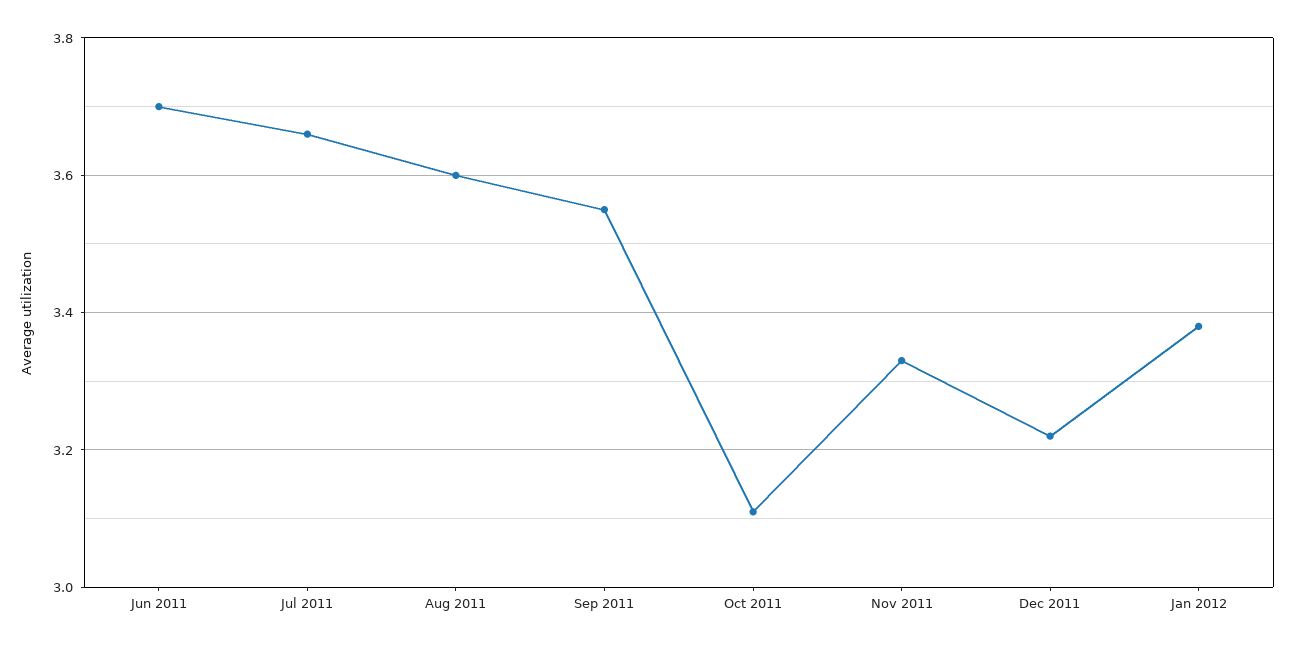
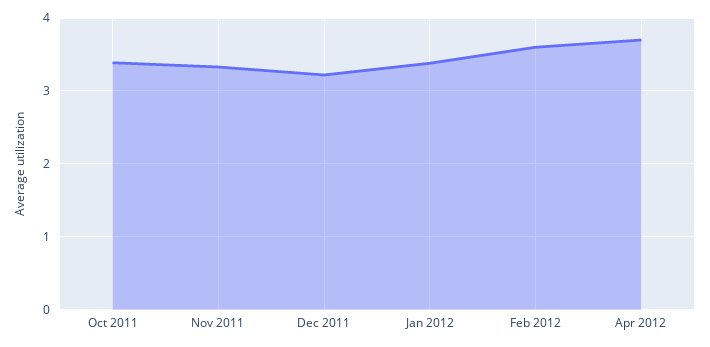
Jun 2011: 3.7 -> none
Jul 2011: 3.65 -> none
Aug 2011: 3.6 -> none
Sep 2011: 3.55 -> none
Oct 2011: 3.1 -> 3.4
Feb 2012: none -> 3.6
Apr 2012: none -> 3.7

